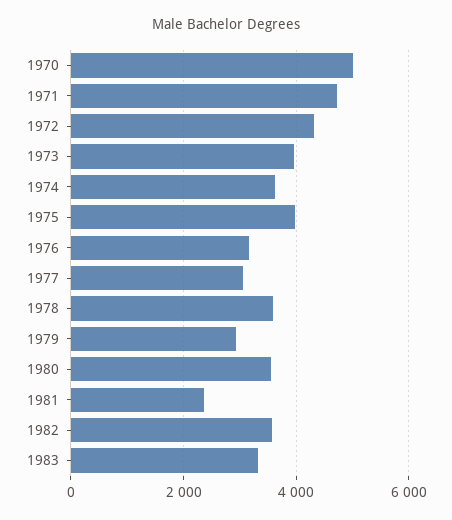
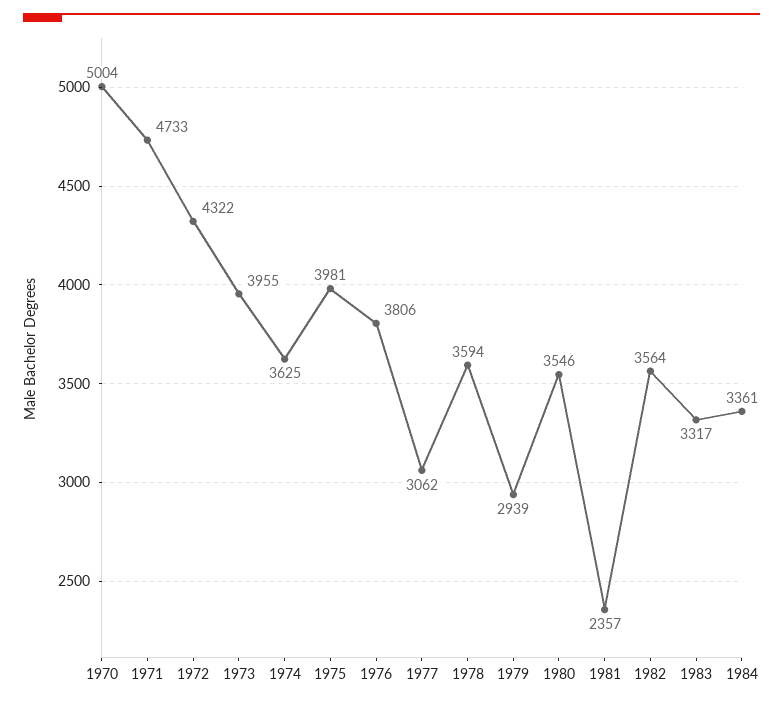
1976: 3200 -> 3806
1984: none -> 3361

